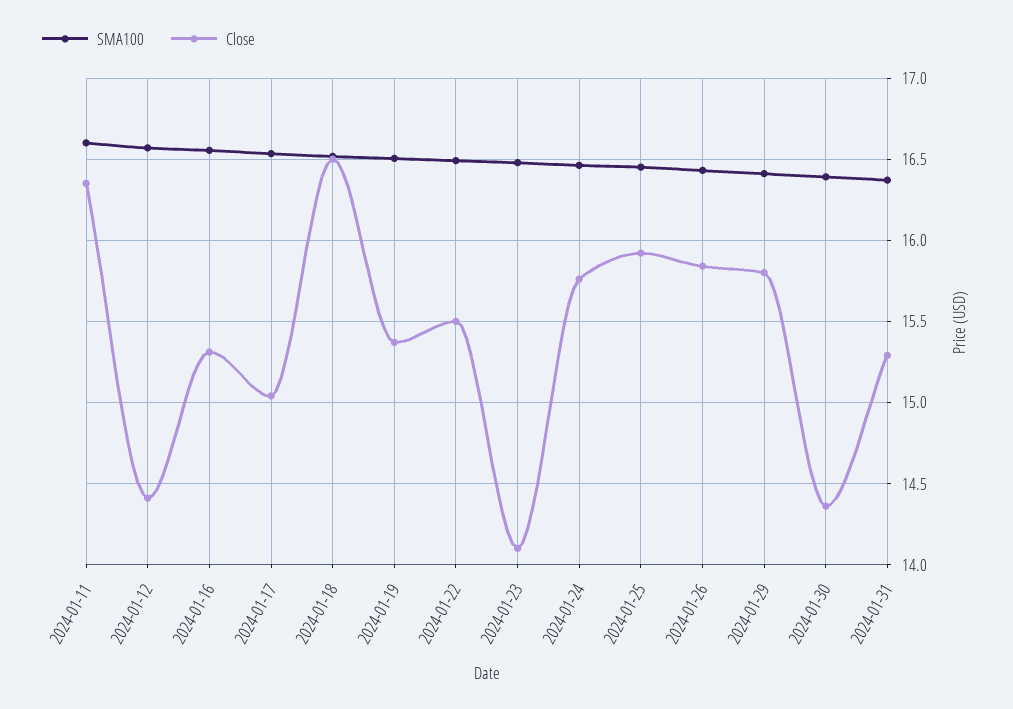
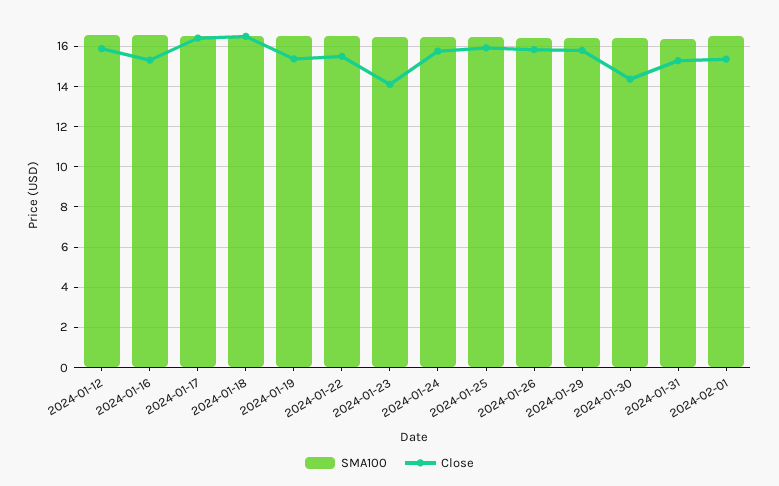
SMA100, 2024-01-11: 16.6 -> none
Close, 2024-01-11: 16.35 -> none
Close, 2024-01-12: 14.4 -> 16
Close, 2024-01-17: 15.05 -> 16.5
SMA100, 2024-02-01: none -> 16.5
Close, 2024-02-01: none -> 15.5

